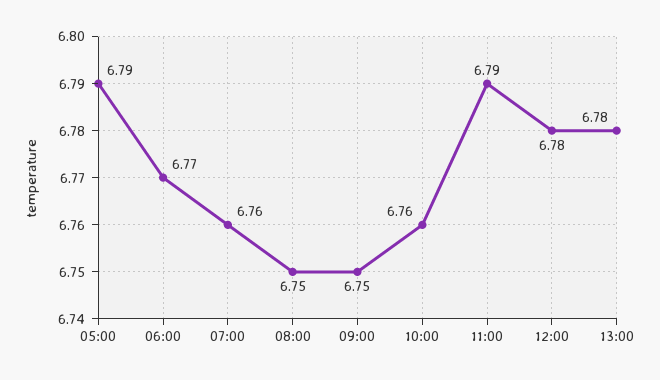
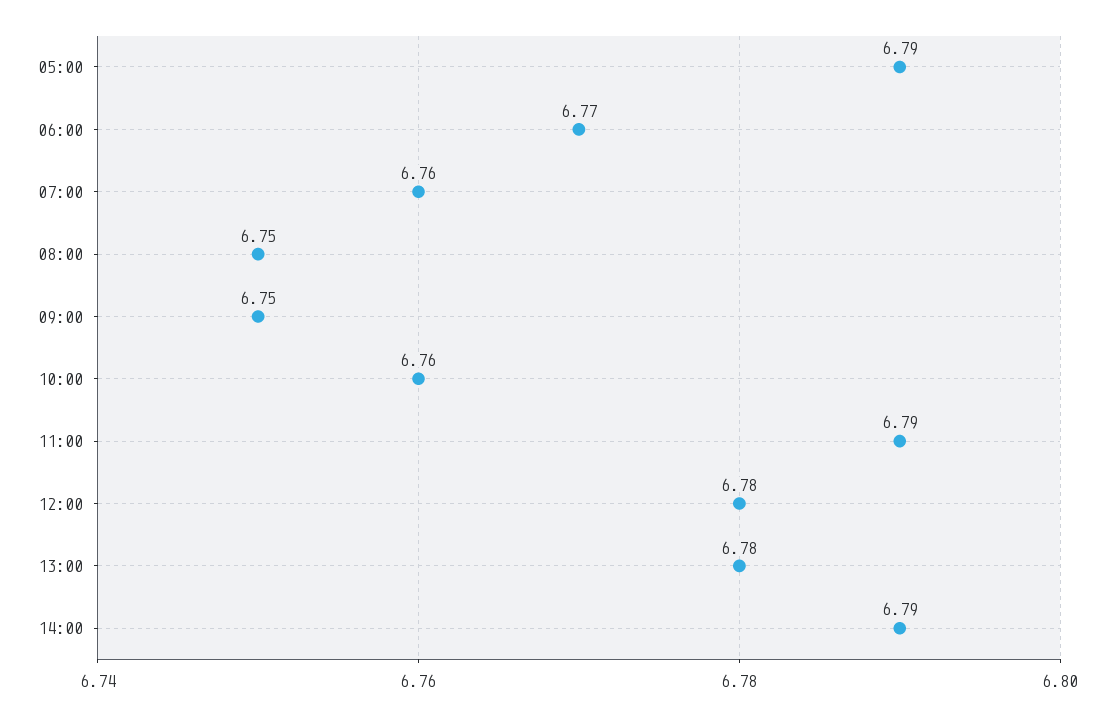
14:00: none -> 6.79

